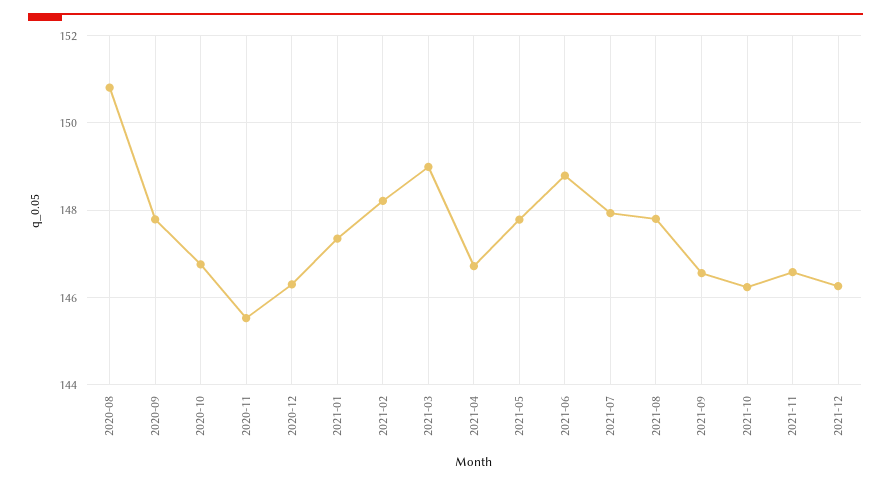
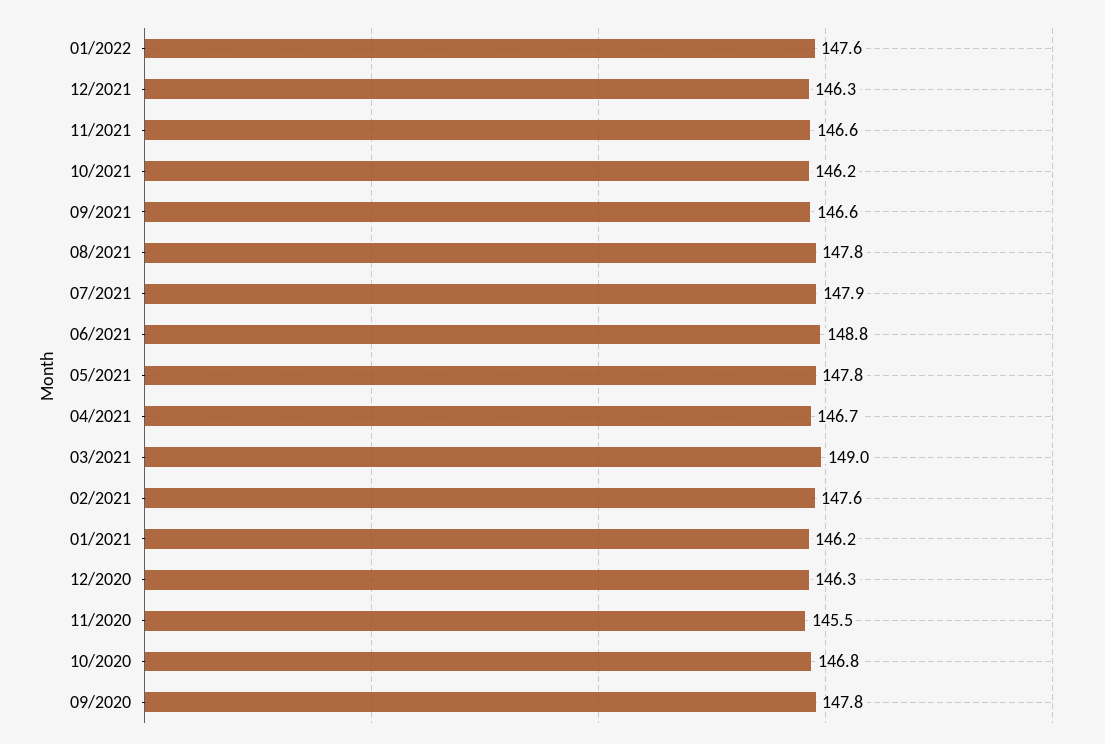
2020-08: 150.8 -> none
2021-01: 147.4 -> 146.2
2021-02: 148.2 -> 147.6
01/2022: none -> 147.6

